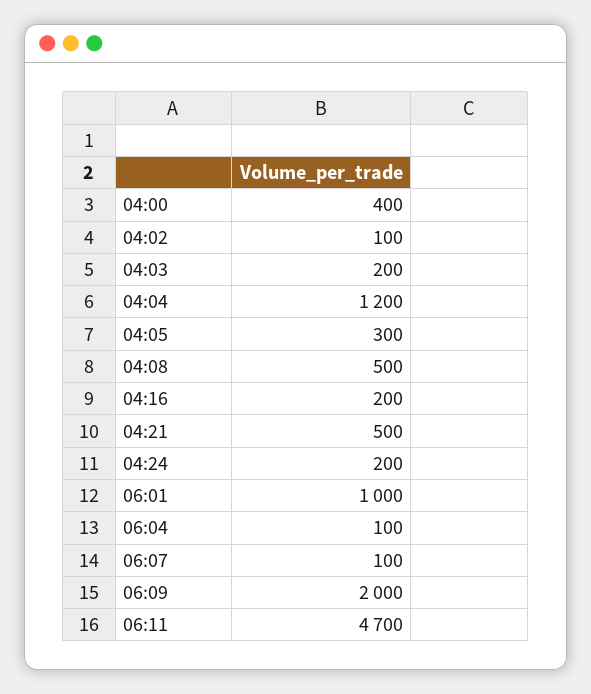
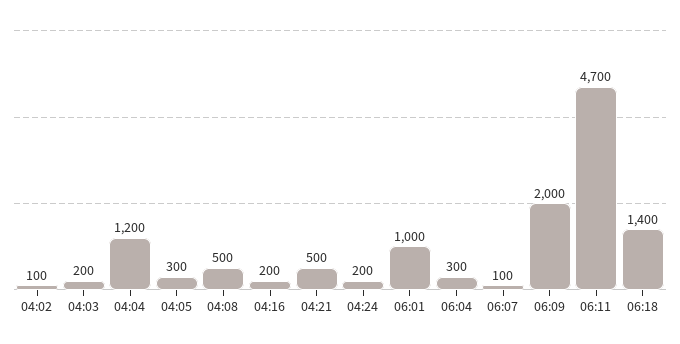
04:00: 400 -> none
06:04: 100 -> 300
06:18: none -> 1400

